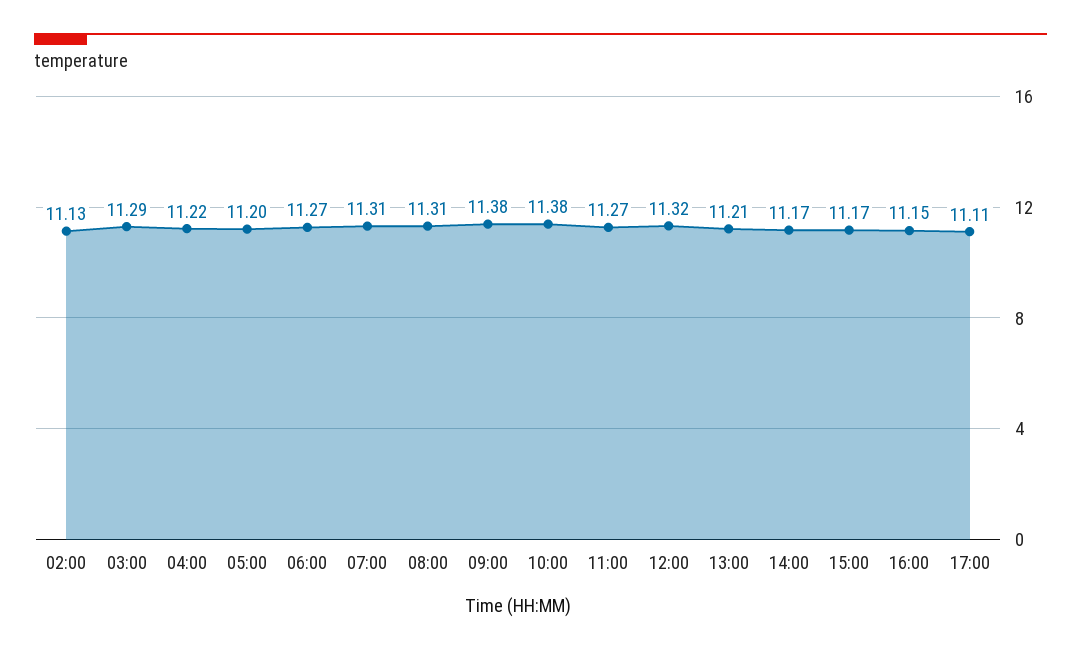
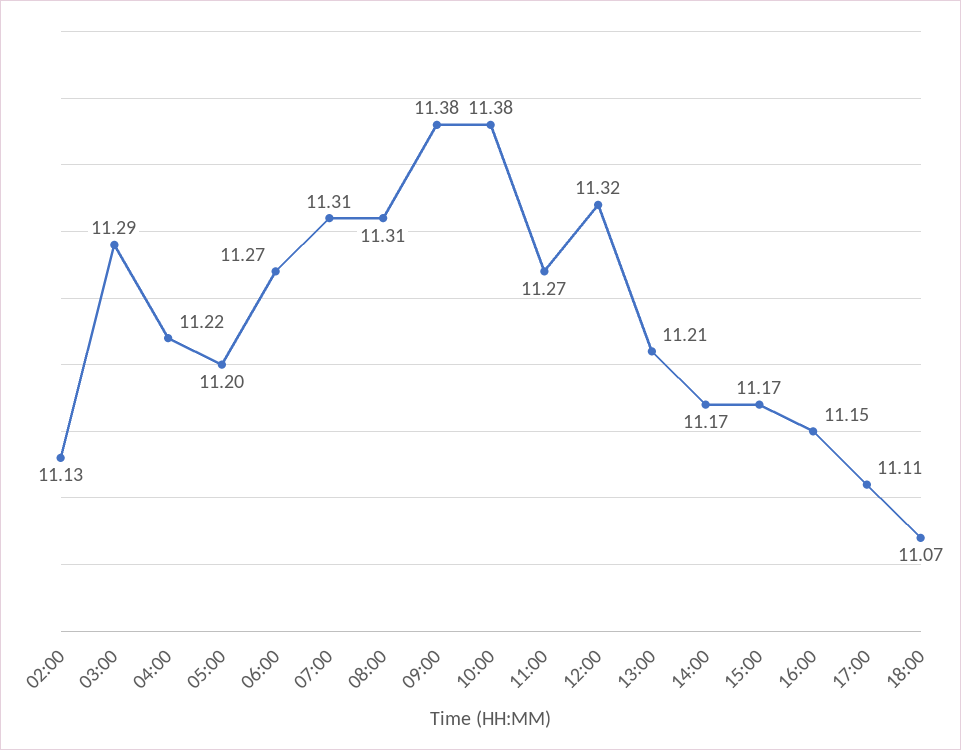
18:00: none -> 11.07

